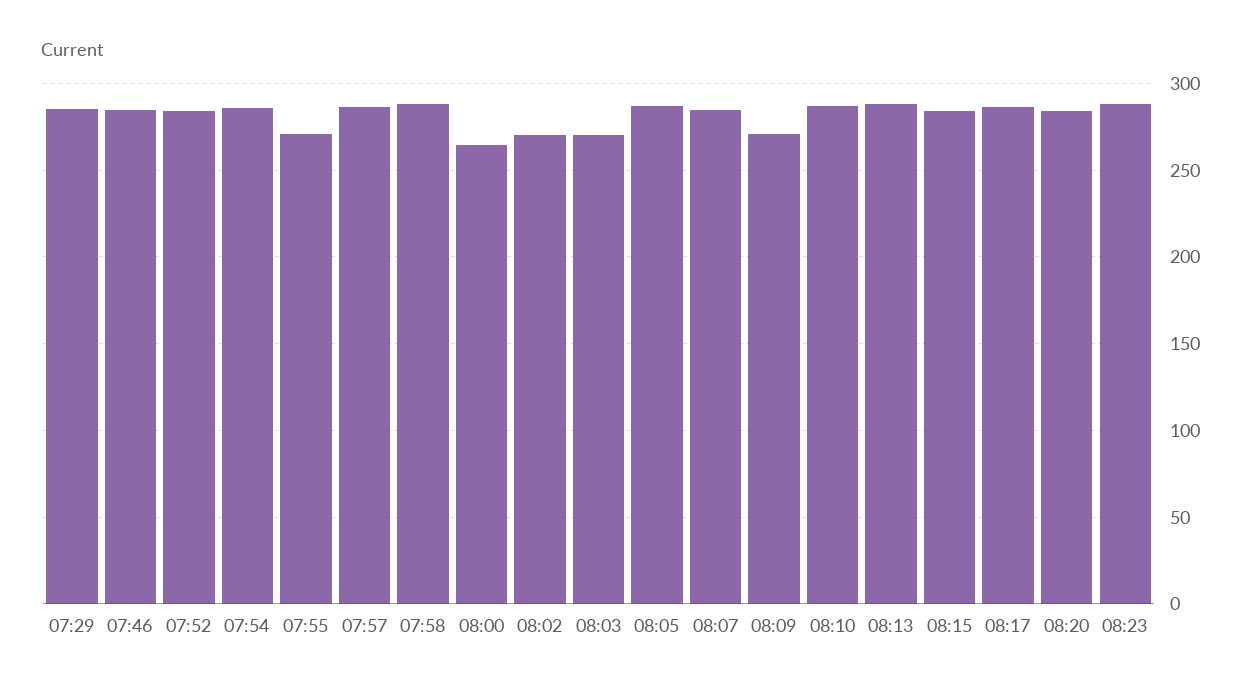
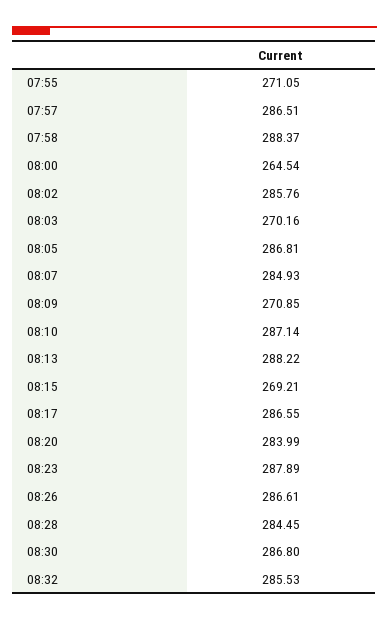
07:29: 285 -> none
07:46: 285 -> none
07:52: 285 -> none
07:54: 285 -> none
08:02: 270 -> 285.76
08:15: 285 -> 269.21
08:26: none -> 286.61
08:28: none -> 284.45
08:30: none -> 286.8
08:32: none -> 285.53

